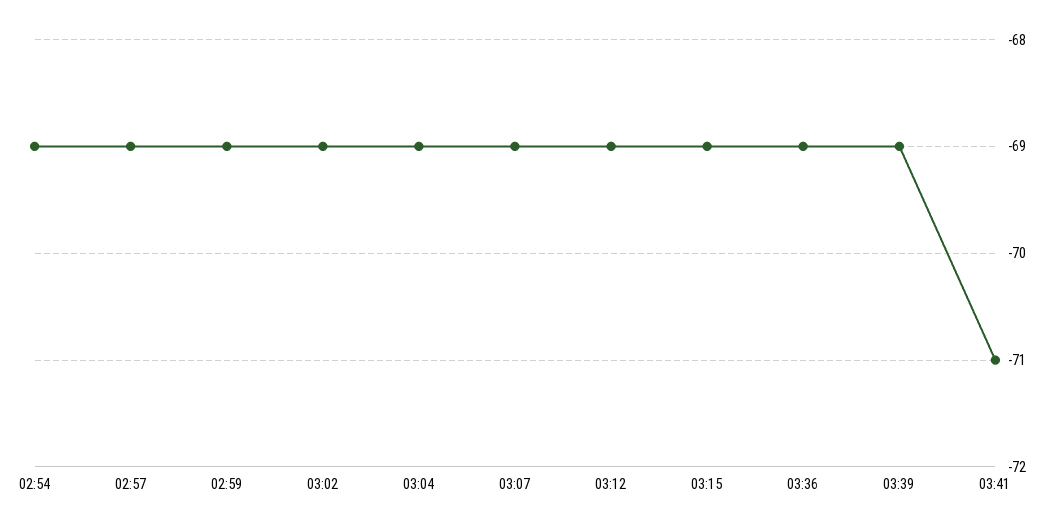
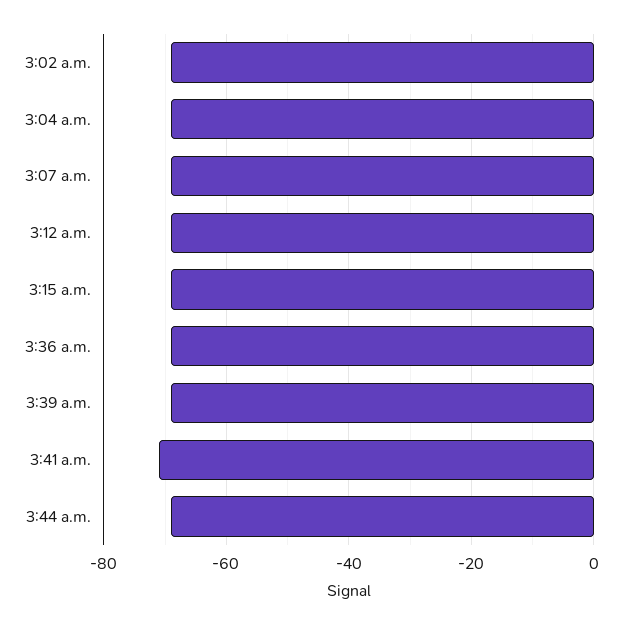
02:54: -69 -> none
02:57: -69 -> none
02:59: -69 -> none
3:44 a.m.: none -> -70

